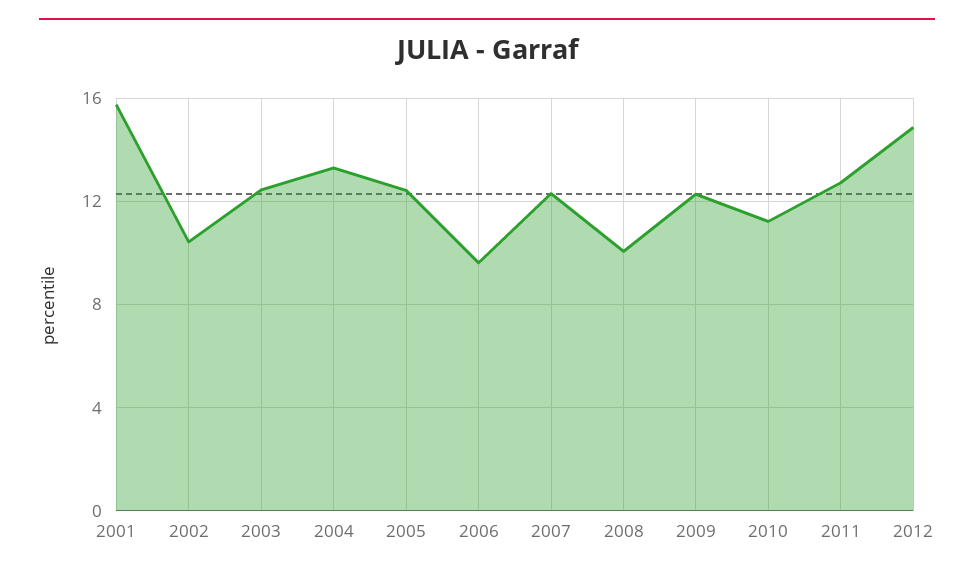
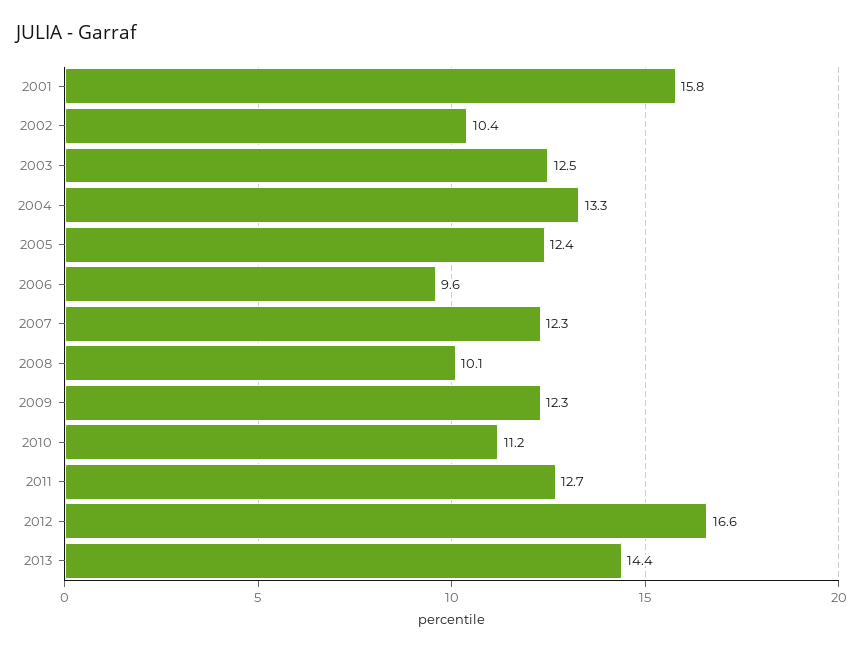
2012: 15 -> 16.6
2013: none -> 14.4

